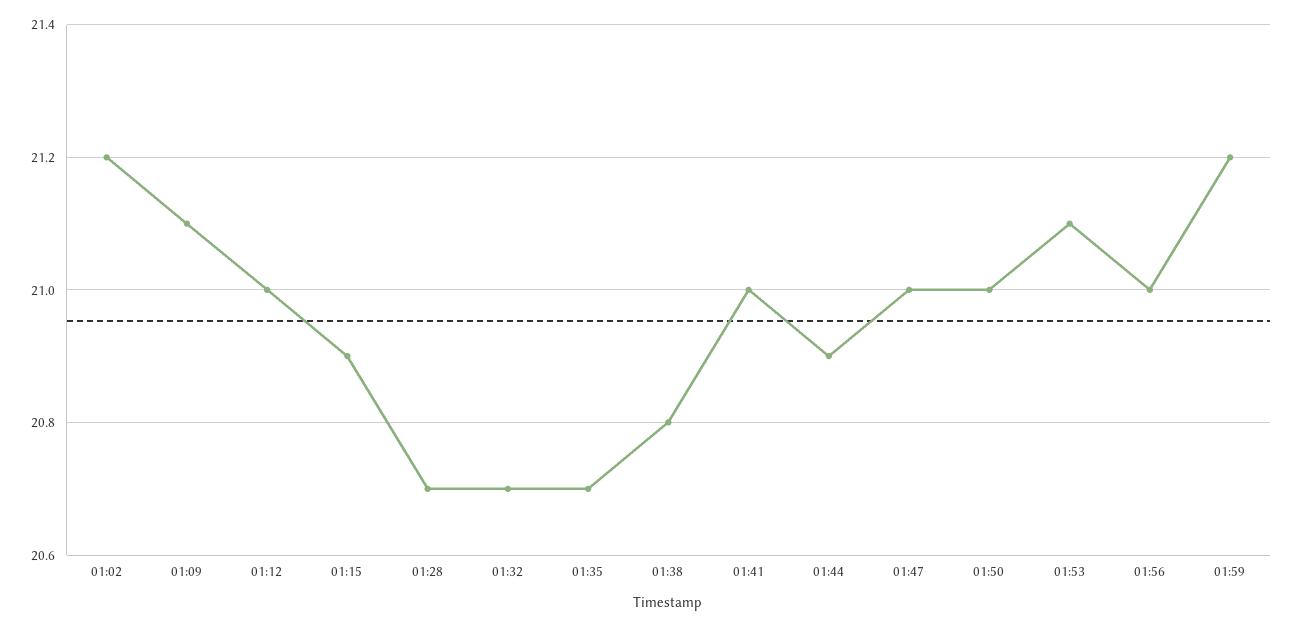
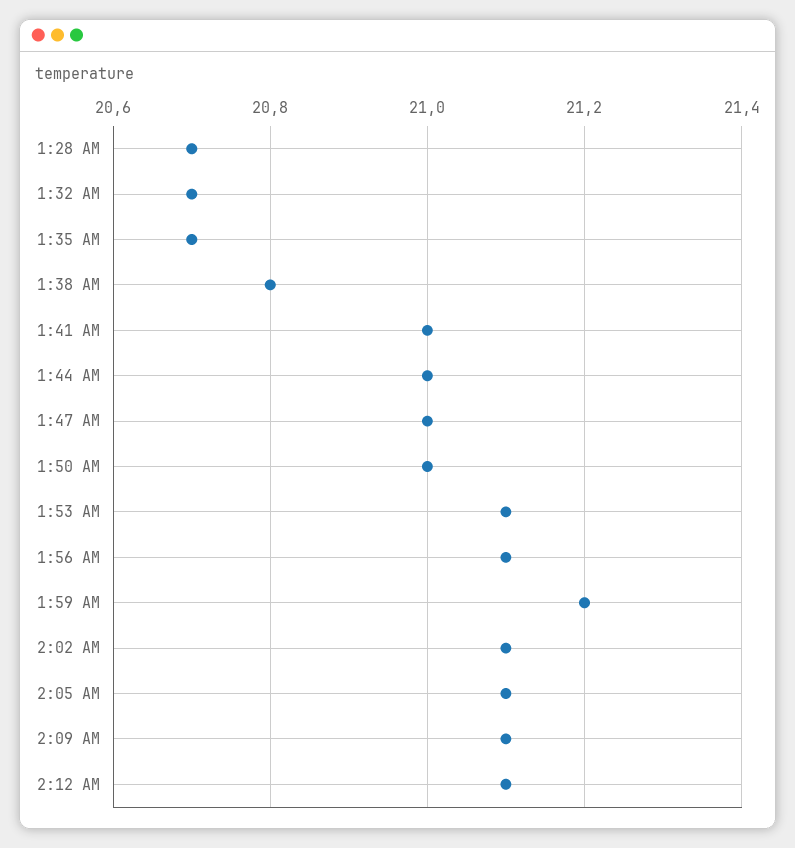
01:02: 21.2 -> none
01:09: 21.1 -> none
01:12: 21 -> none
01:15: 20.9 -> none
01:44: 20.9 -> 21
01:56: 21 -> 21.1
2:02 AM: none -> 21.1
2:05 AM: none -> 21.1
2:09 AM: none -> 21.1
2:12 AM: none -> 21.1

